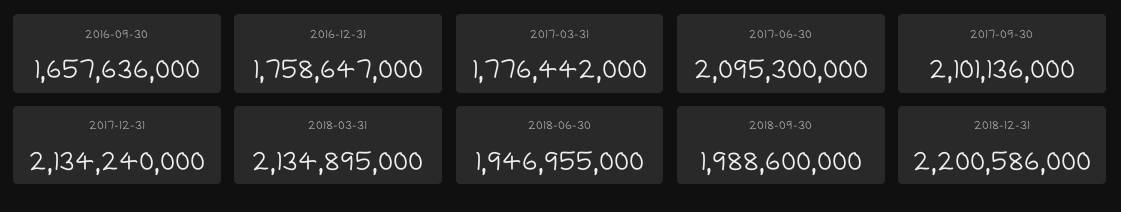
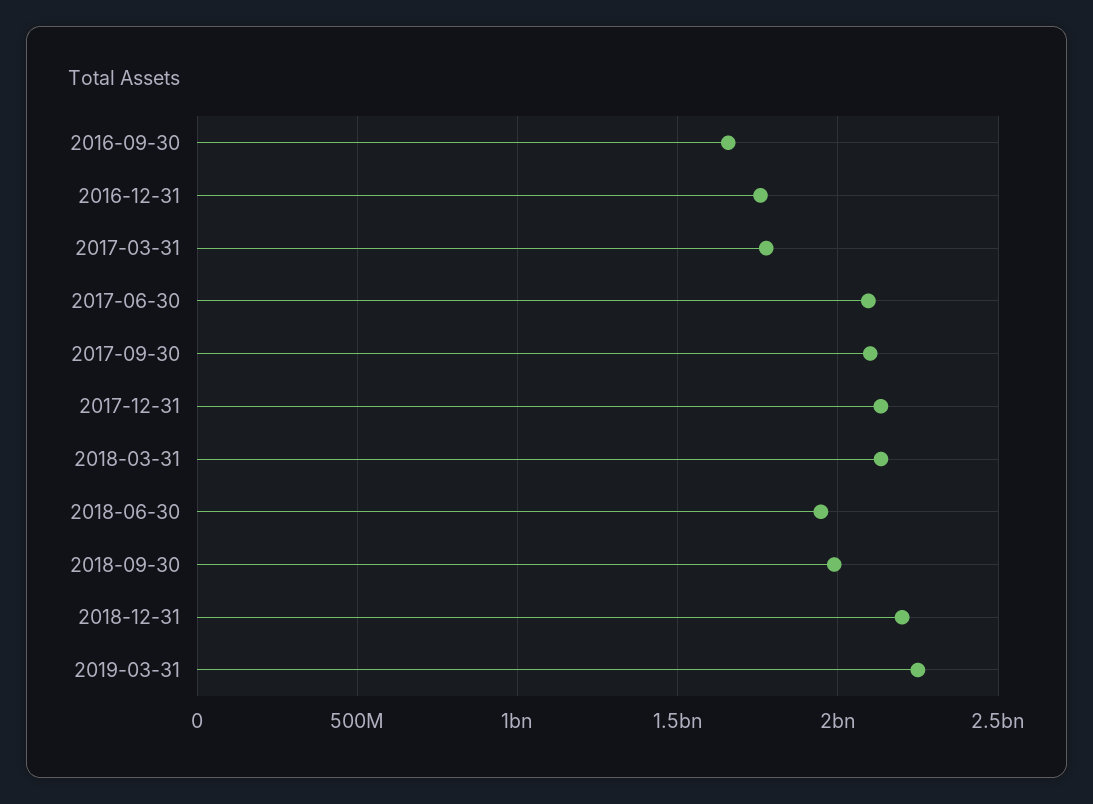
2019-03-31: none -> 2250000000

